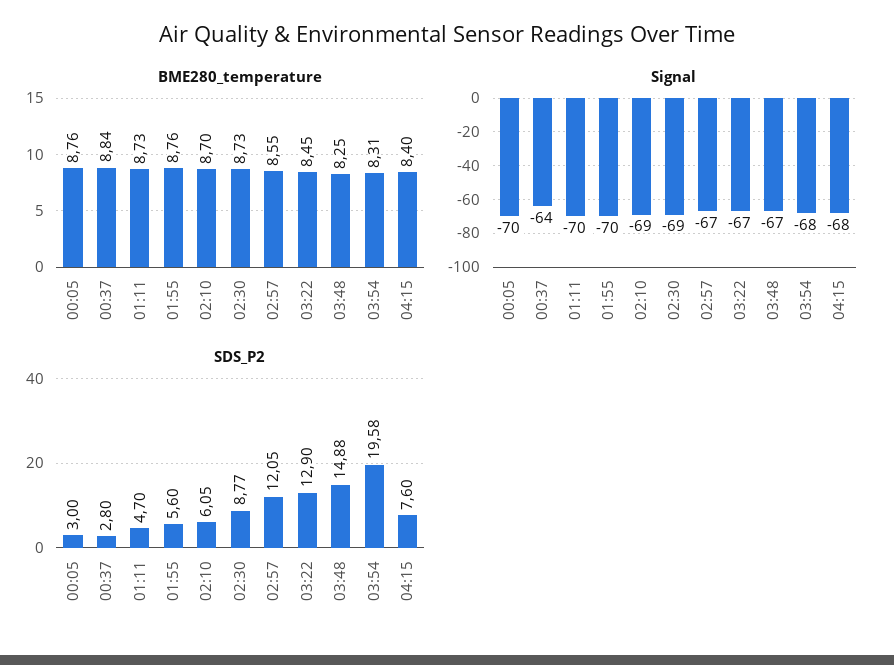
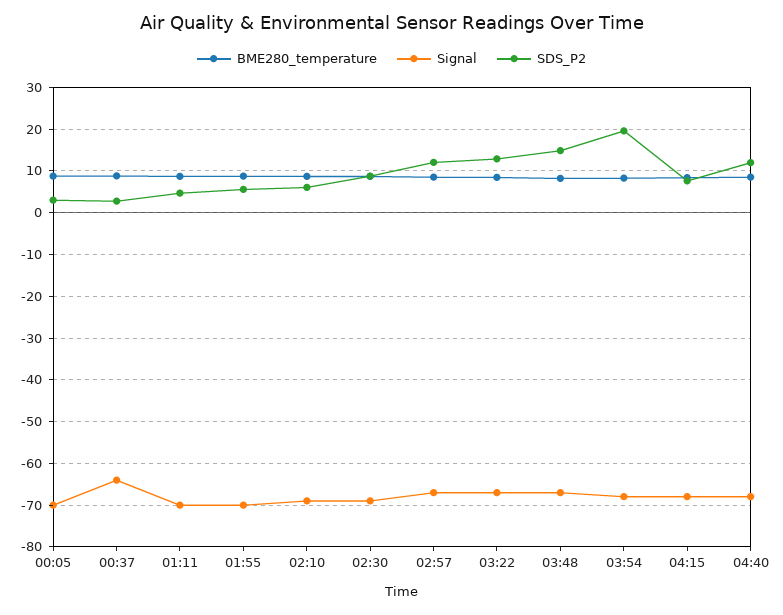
BME280_temperature, 04:40: none -> 8
Signal, 04:40: none -> -68
SDS_P2, 04:40: none -> 12

